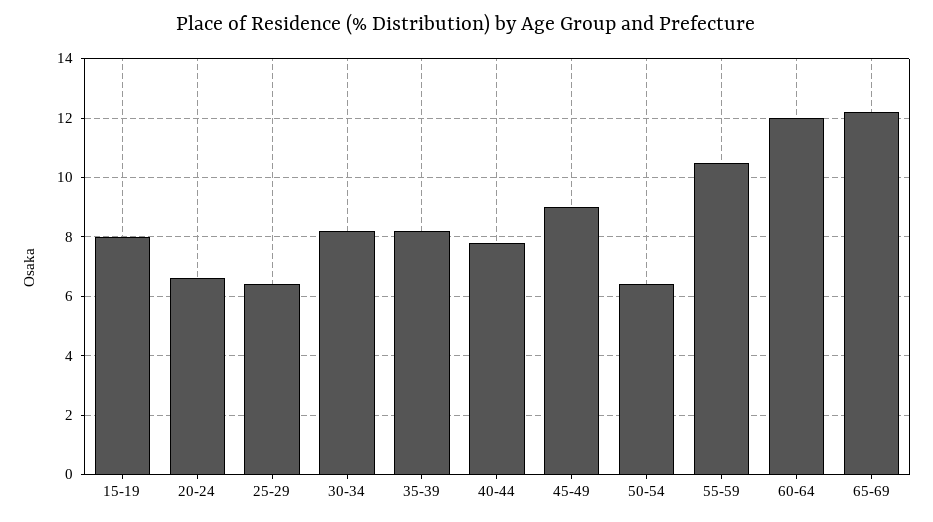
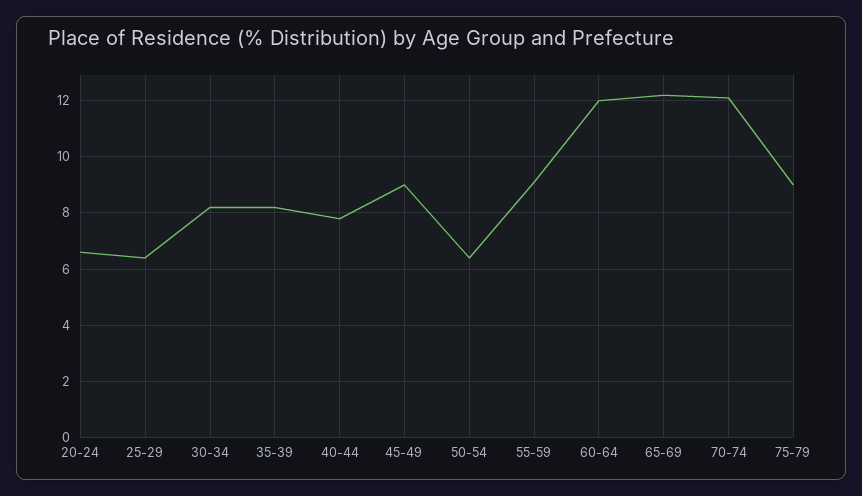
15-19: 8 -> none
55-59: 10.5 -> 9
70-74: none -> 12
75-79: none -> 9

